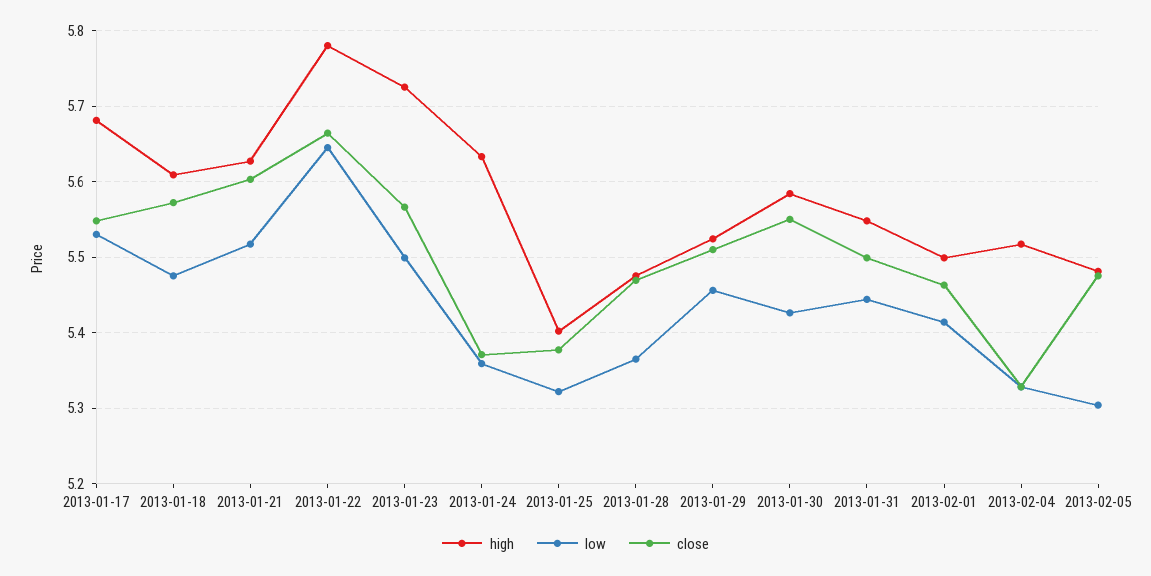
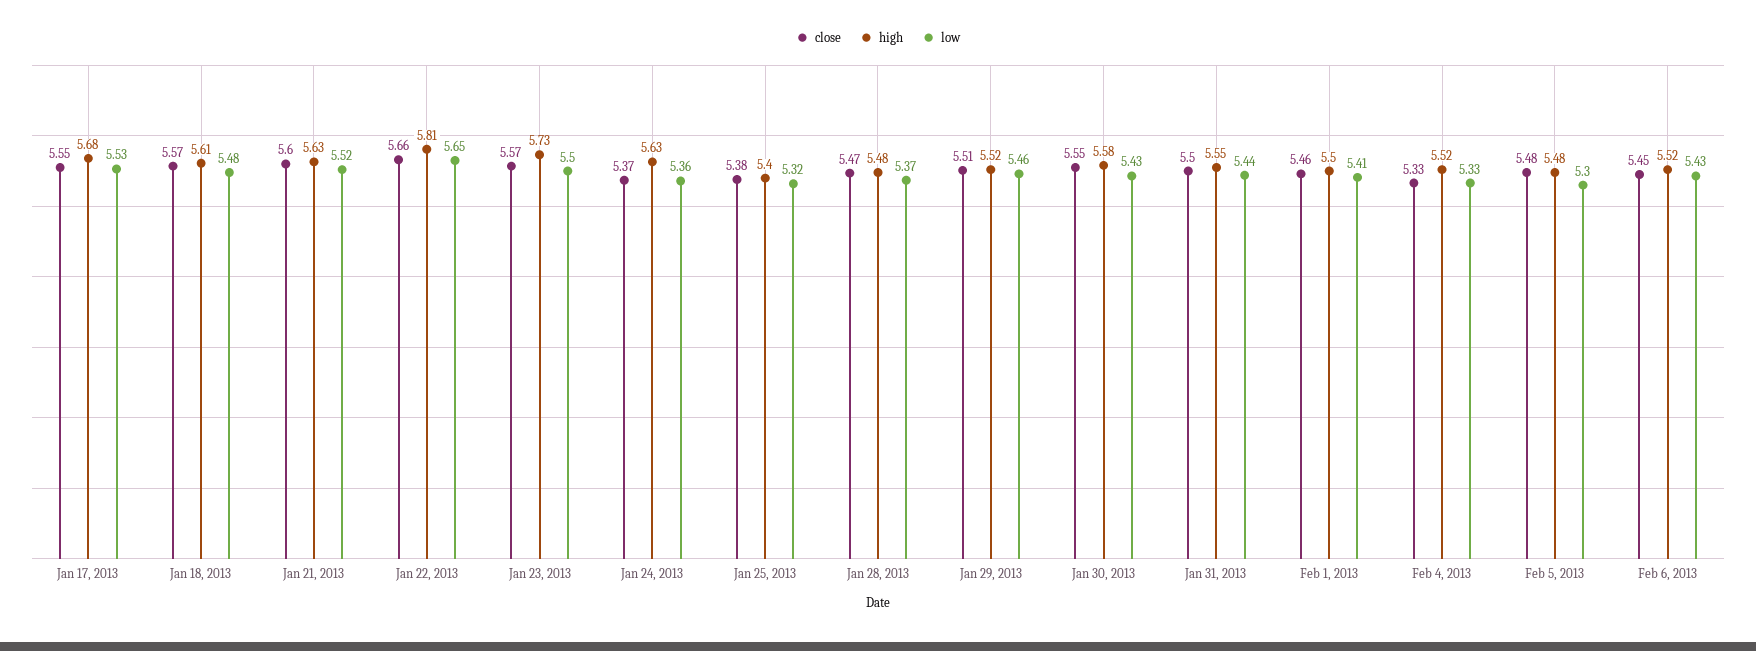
high, 2013-01-22: 5.78 -> 5.81
close, Feb 6, 2013: none -> 5.45
high, Feb 6, 2013: none -> 5.52
low, Feb 6, 2013: none -> 5.43

